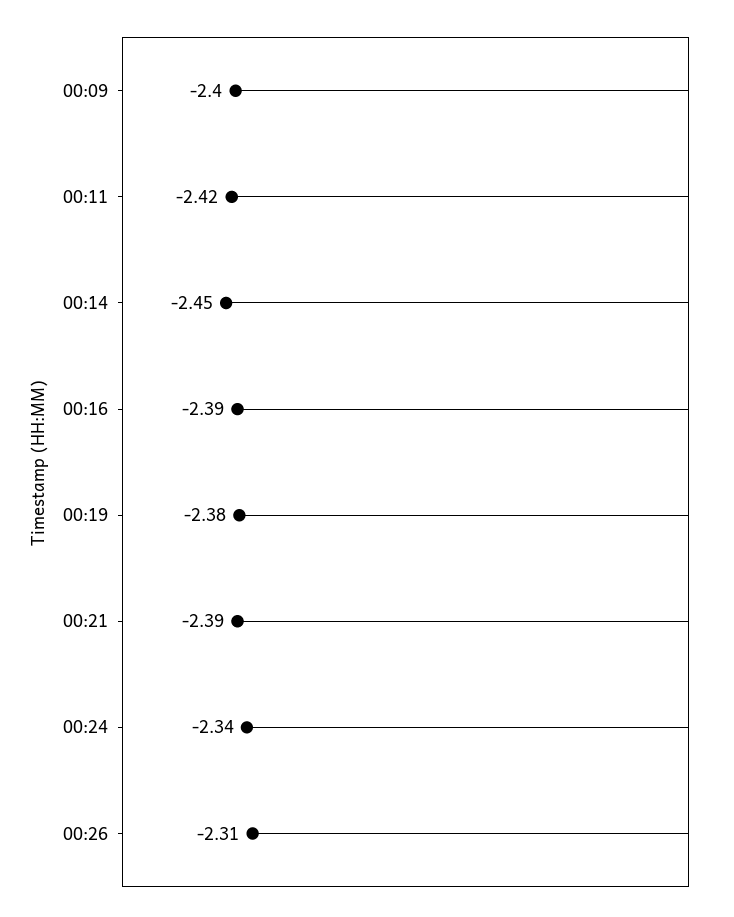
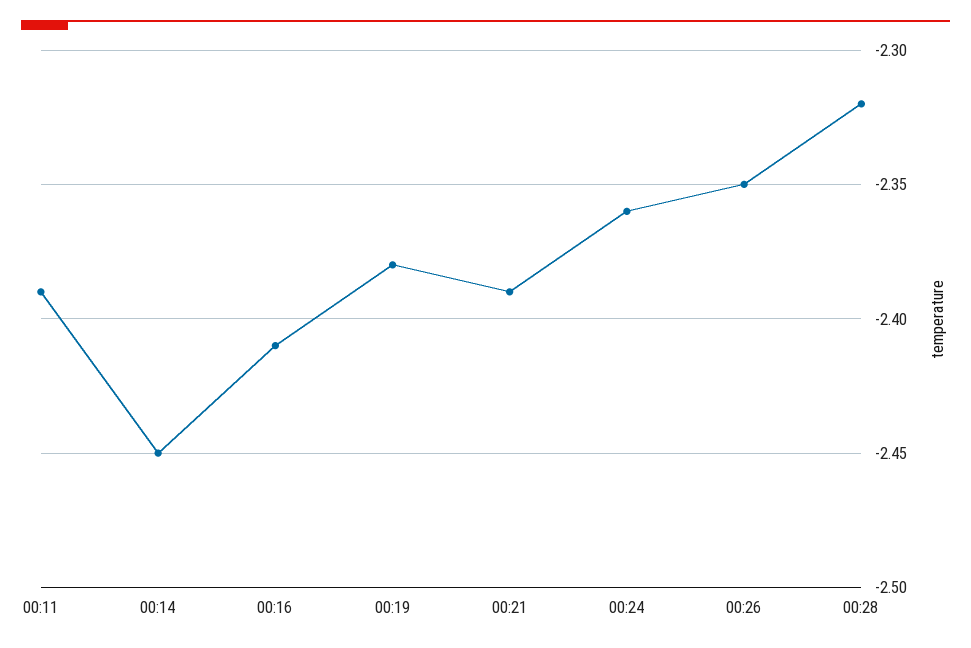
00:09: -2.4 -> none
00:11: -2.42 -> -2.39
00:16: -2.39 -> -2.41
00:24: -2.34 -> -2.36
00:26: -2.31 -> -2.35
00:28: none -> -2.32

